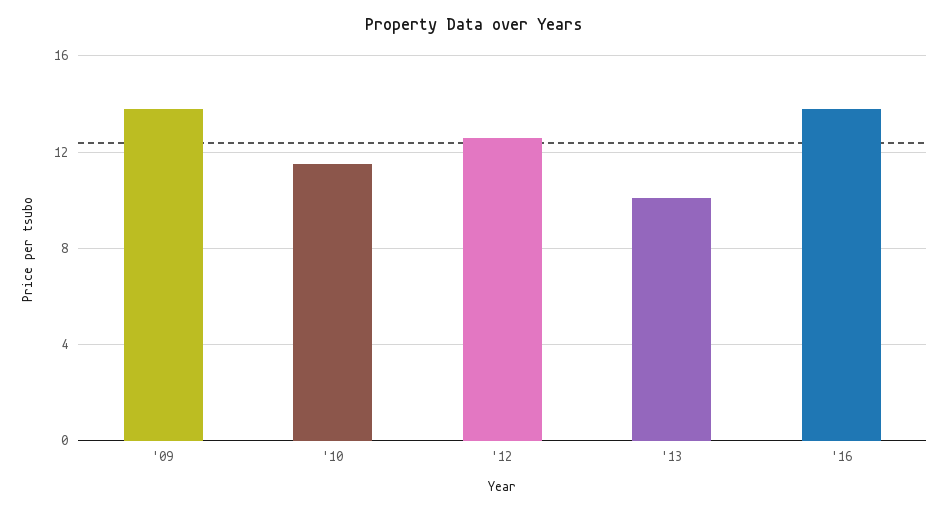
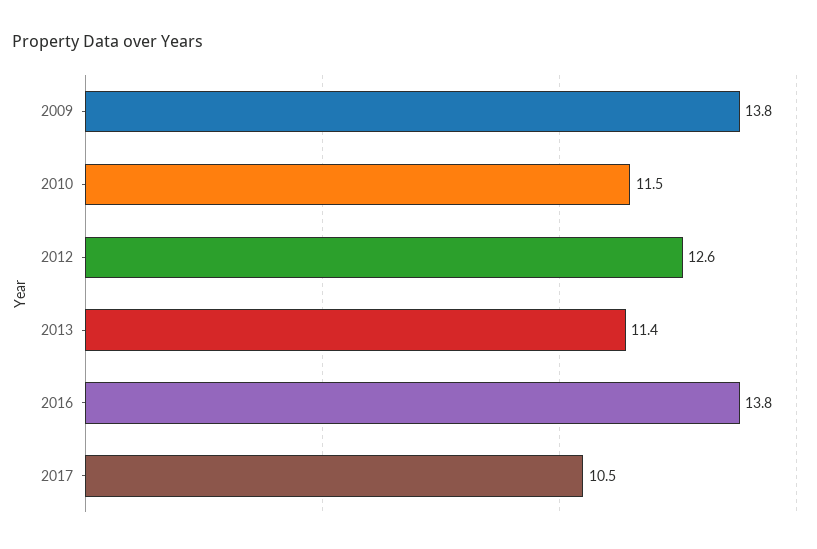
'13: 10 -> 11.4
2017: none -> 10.5

